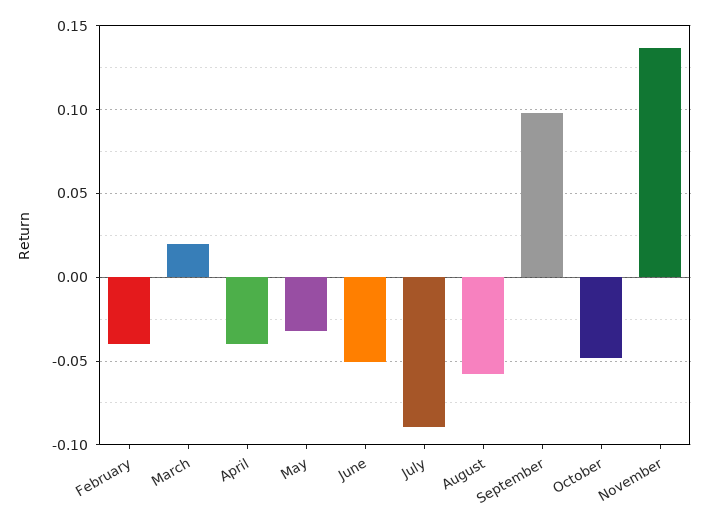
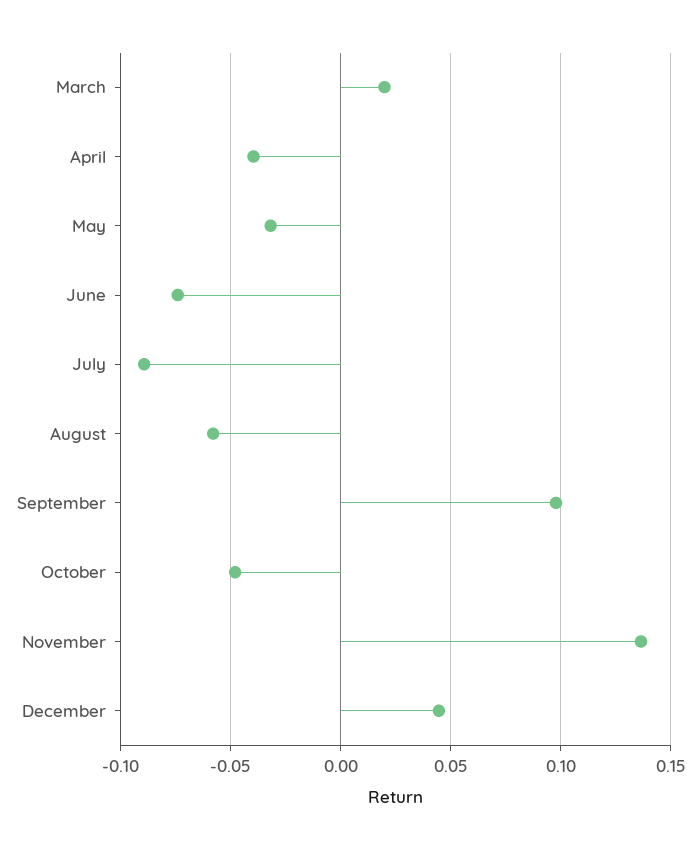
February: -0.04 -> none
June: -0.05 -> -0.075
December: none -> 0.045

